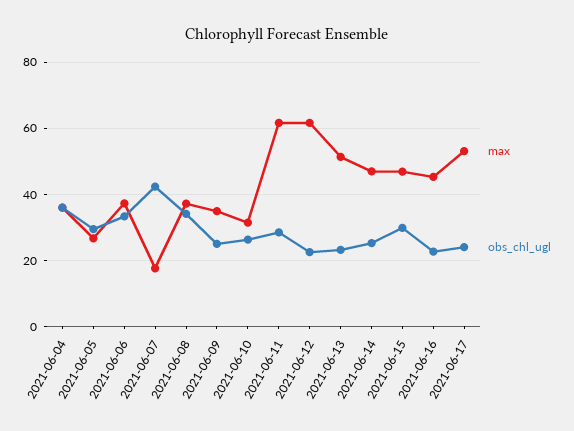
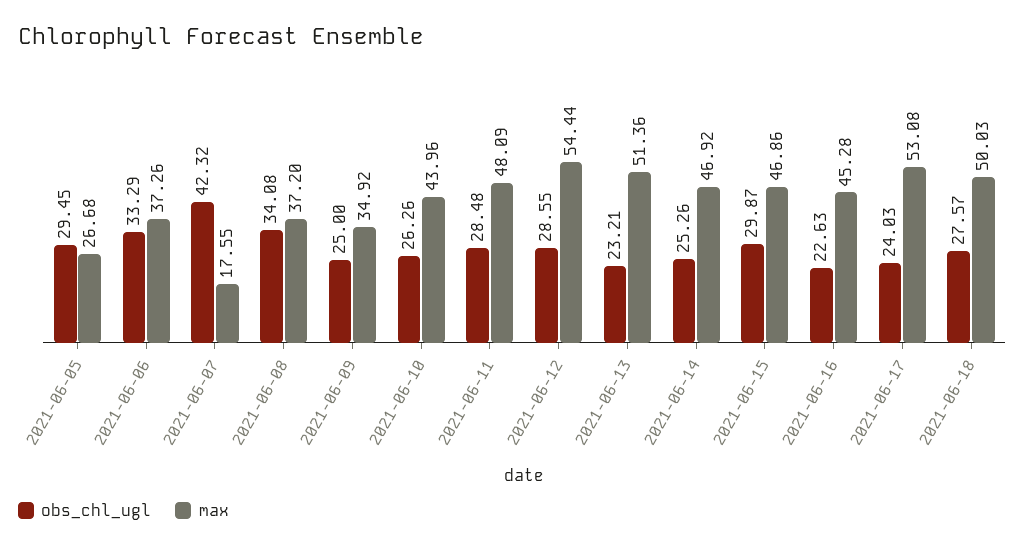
max, 2021-06-04: 36 -> none
obs_chl_ugl, 2021-06-04: 36 -> none
max, 2021-06-10: 32 -> 43.96
max, 2021-06-11: 62 -> 48.09
max, 2021-06-12: 62 -> 54.44
obs_chl_ugl, 2021-06-12: 22 -> 28.55
obs_chl_ugl, 2021-06-18: none -> 27.57
max, 2021-06-18: none -> 50.03

